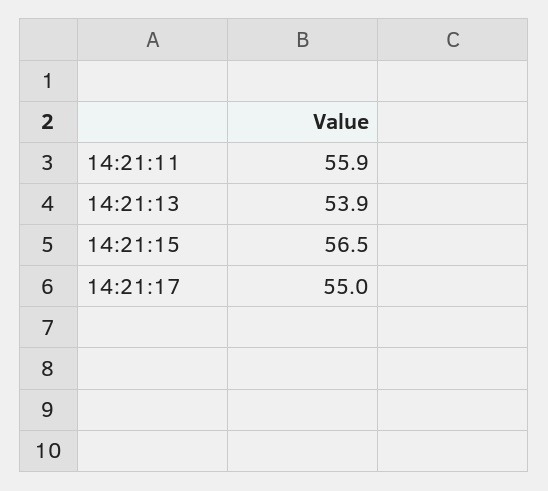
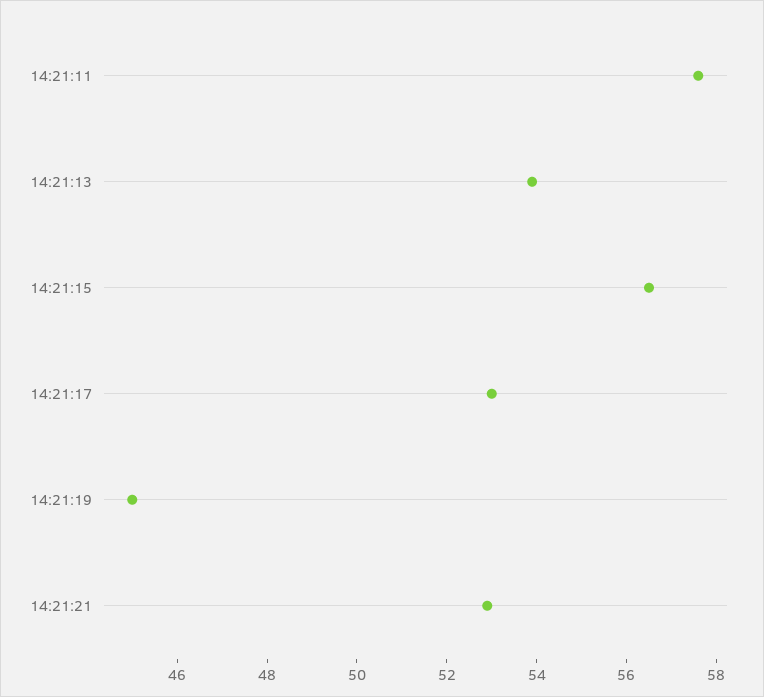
14:21:11: 55.9 -> 57.5
14:21:17: 55 -> 53
14:21:19: none -> 45
14:21:21: none -> 53

